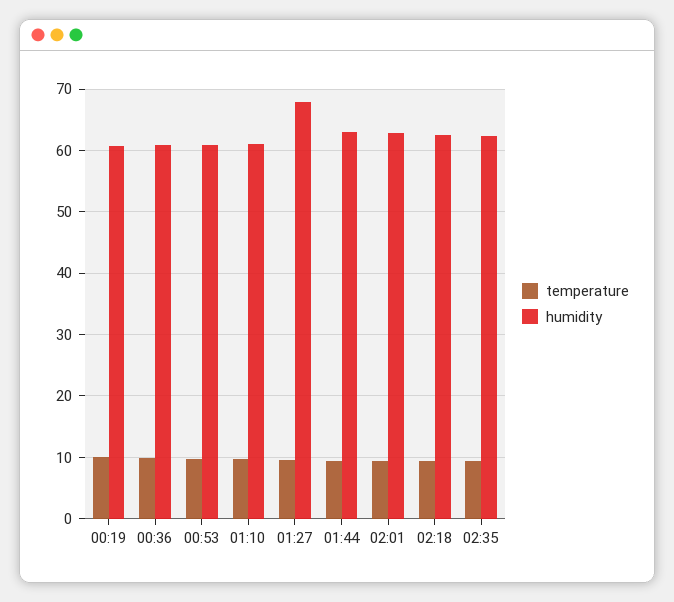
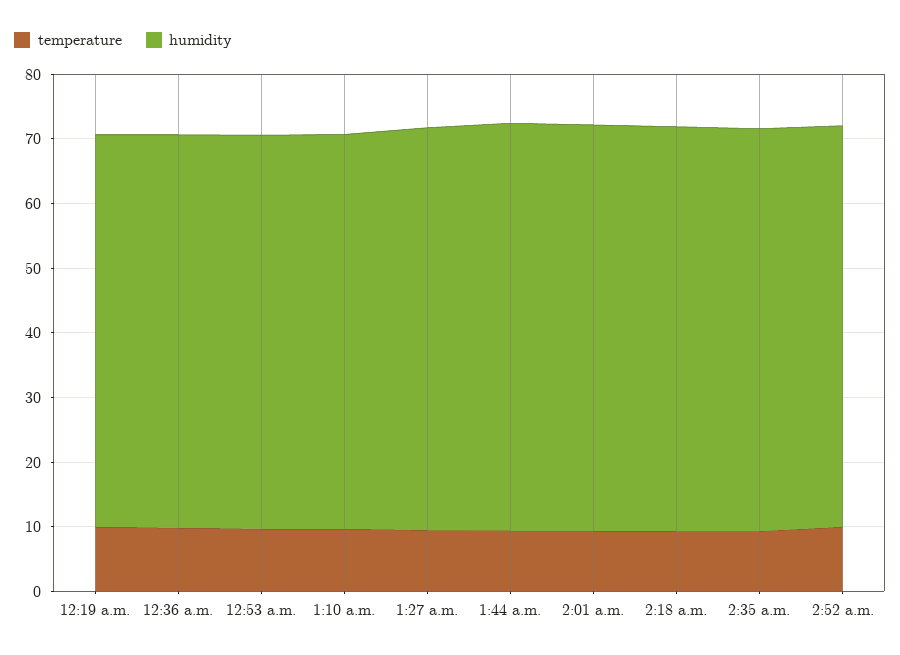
humidity, 01:27: 68 -> 62
temperature, 2:52 a.m.: none -> 10
humidity, 2:52 a.m.: none -> 62

